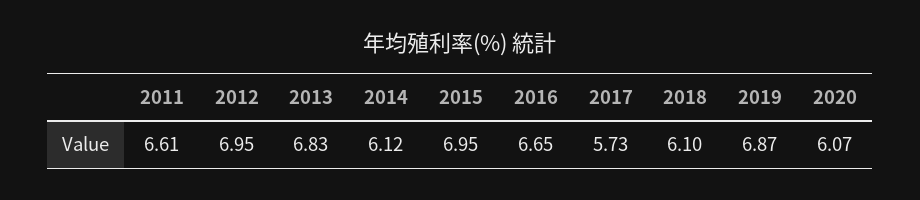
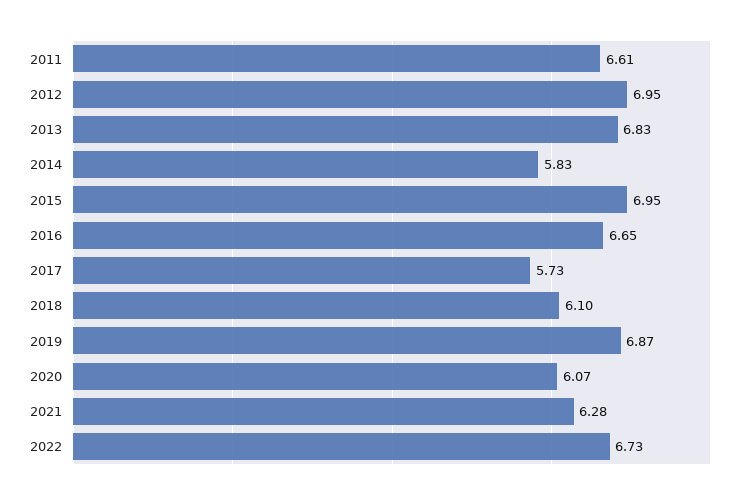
2014: 6.12 -> 5.83
2021: none -> 6.28
2022: none -> 6.73

